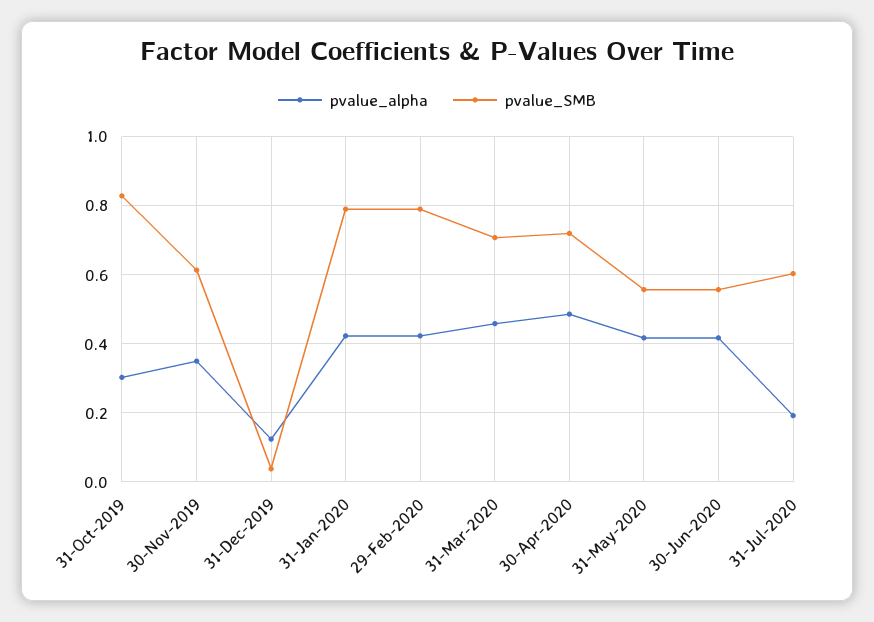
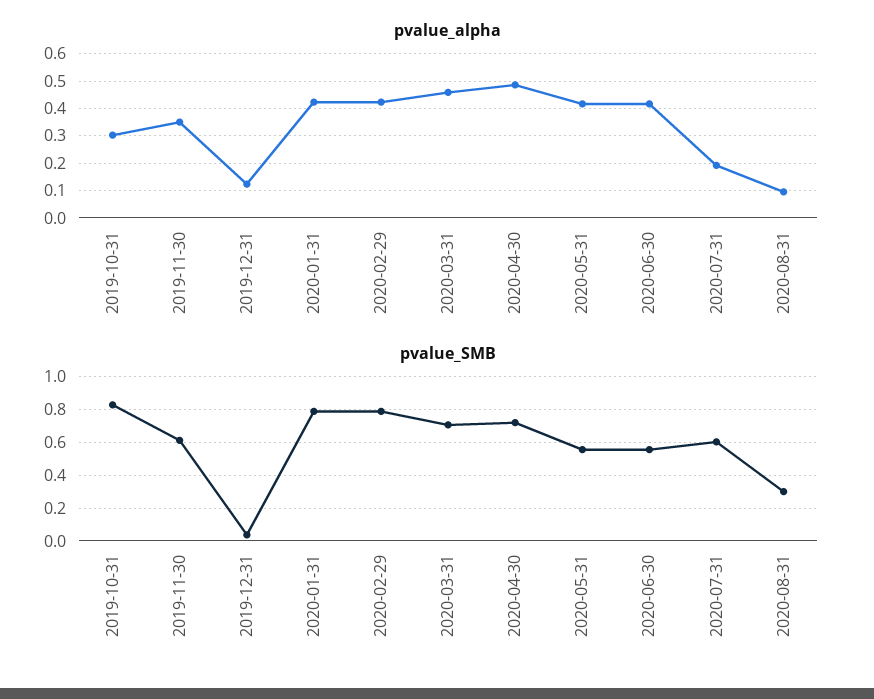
pvalue_alpha, 2020-08-31: none -> 0.1
pvalue_SMB, 2020-08-31: none -> 0.3

